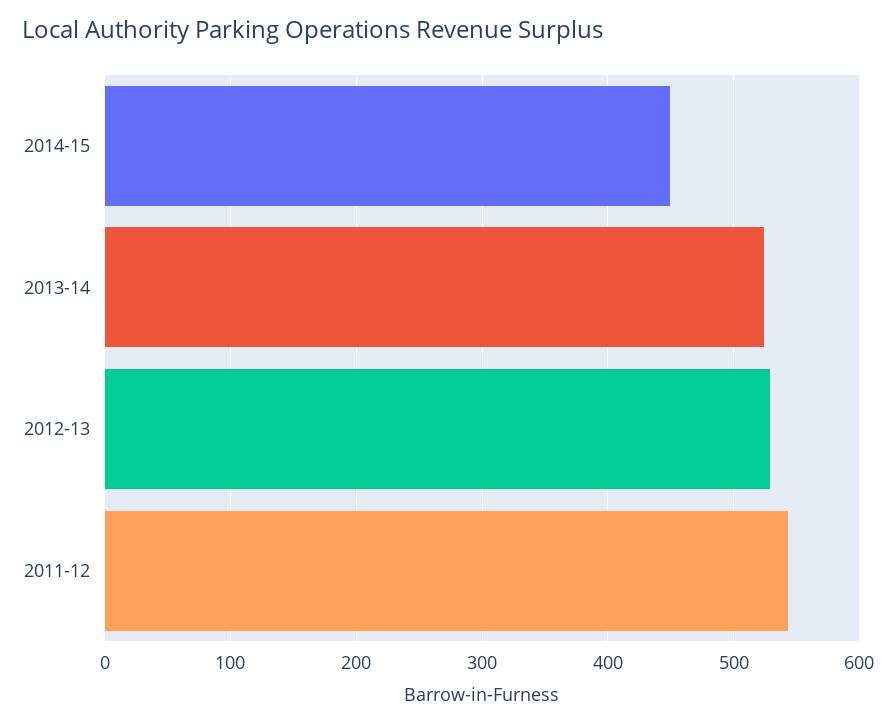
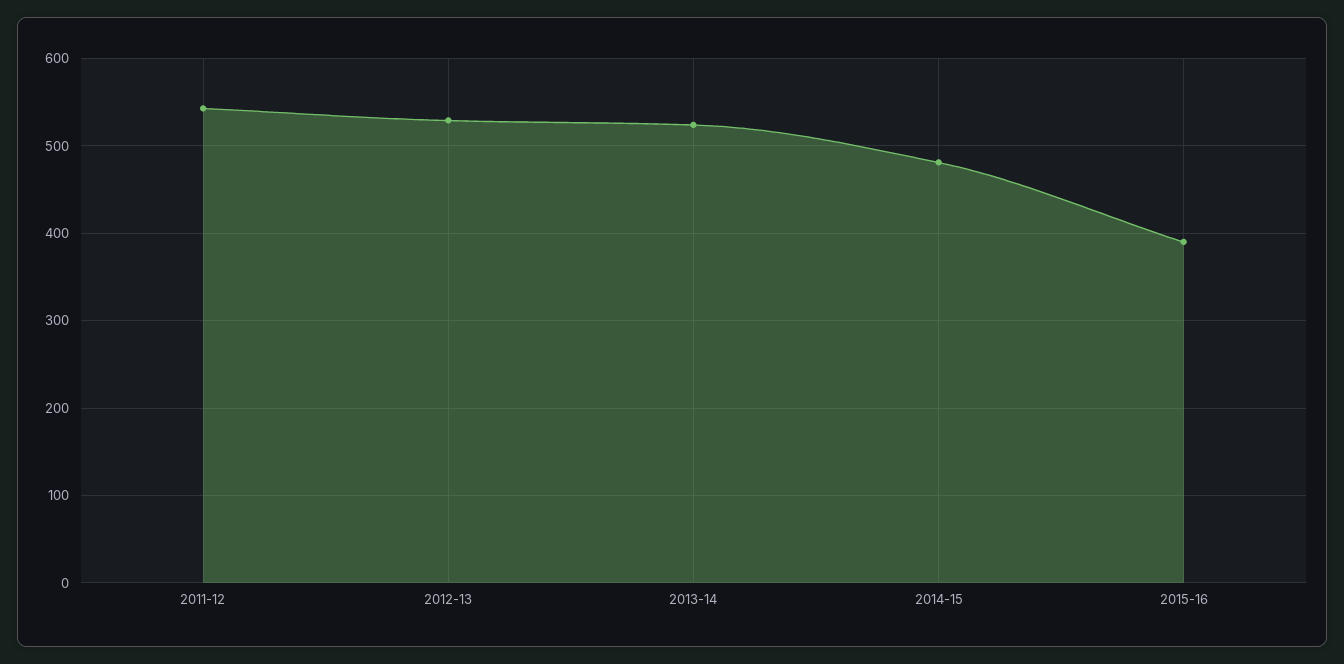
2014-15: 450 -> 480
2015-16: none -> 390

